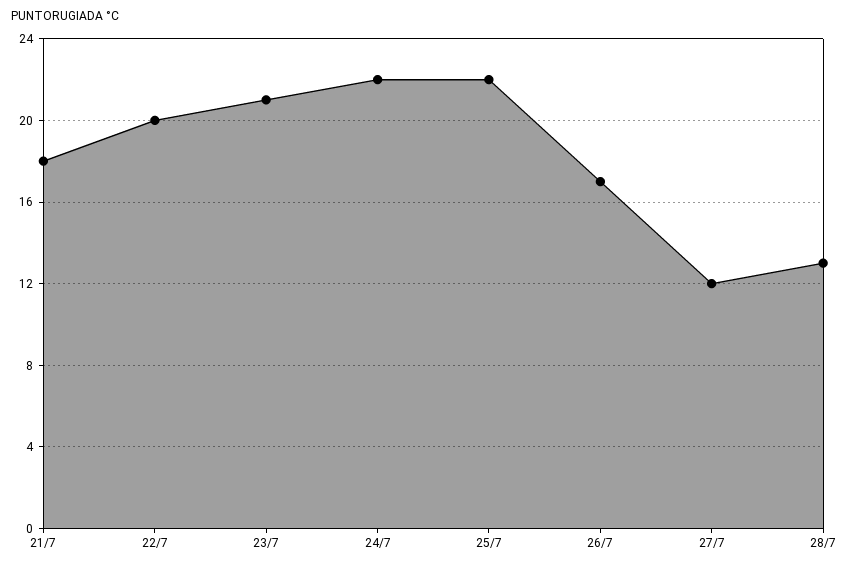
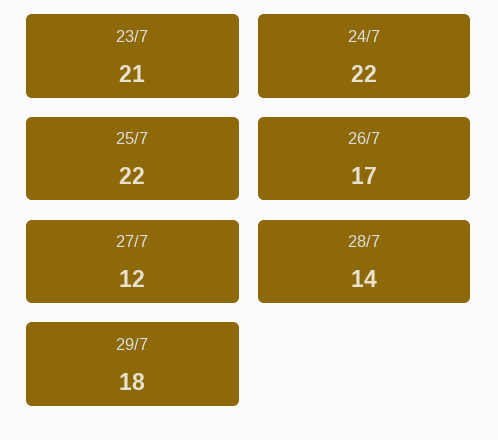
21/7: 18 -> none
22/7: 20 -> none
28/7: 13 -> 14
29/7: none -> 18

